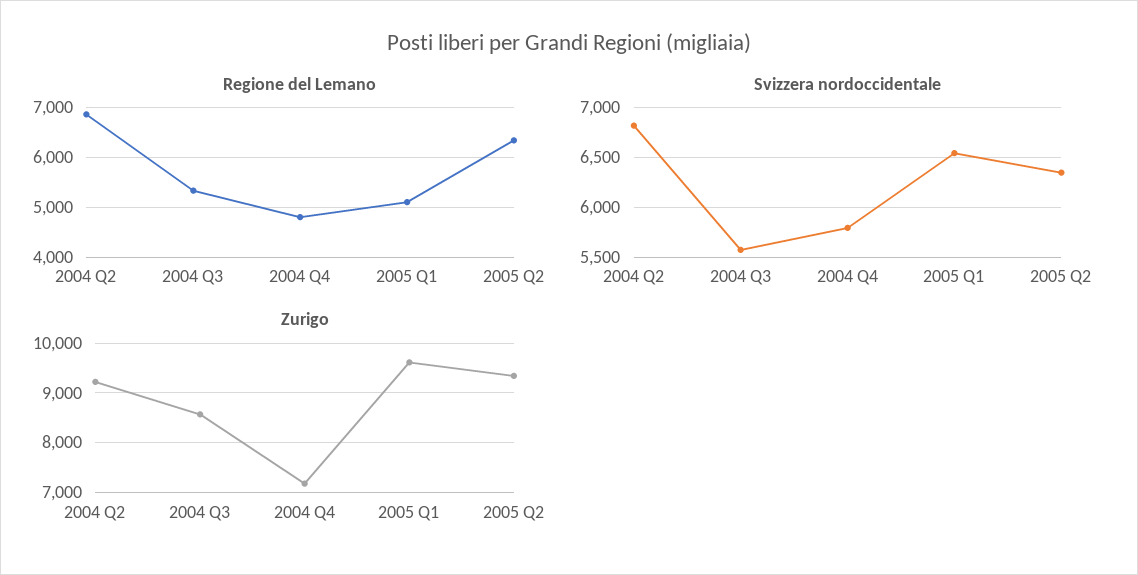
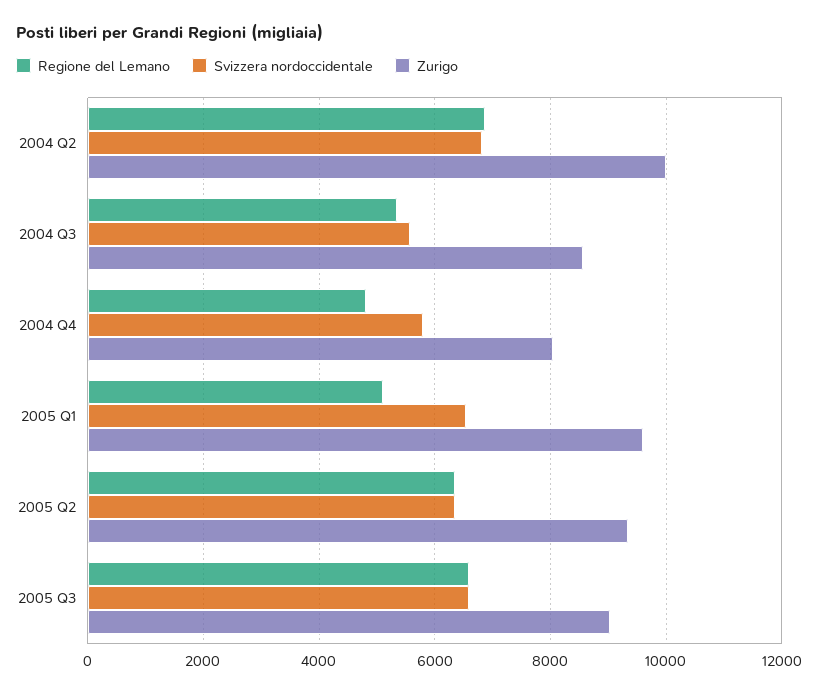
Zurigo, 2004 Q2: 9200 -> 10000
Zurigo, 2004 Q4: 7200 -> 8000
Regione del Lemano, 2005 Q3: none -> 6600
Svizzera nordoccidentale, 2005 Q3: none -> 6600
Zurigo, 2005 Q3: none -> 9000

